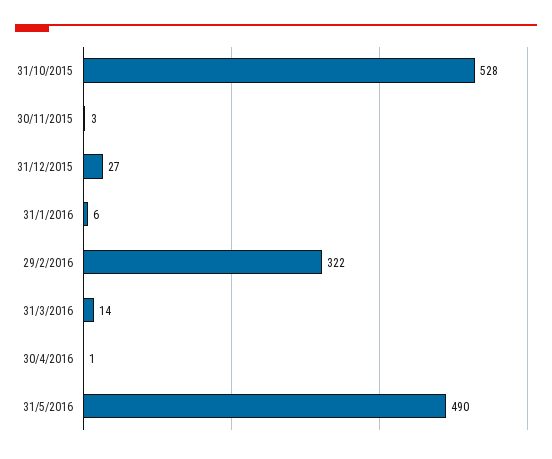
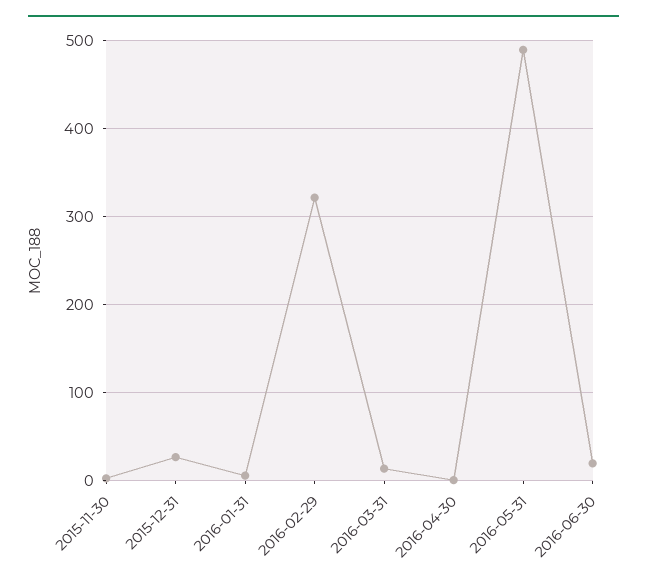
31/10/2015: 528 -> none
2016-06-30: none -> 20

